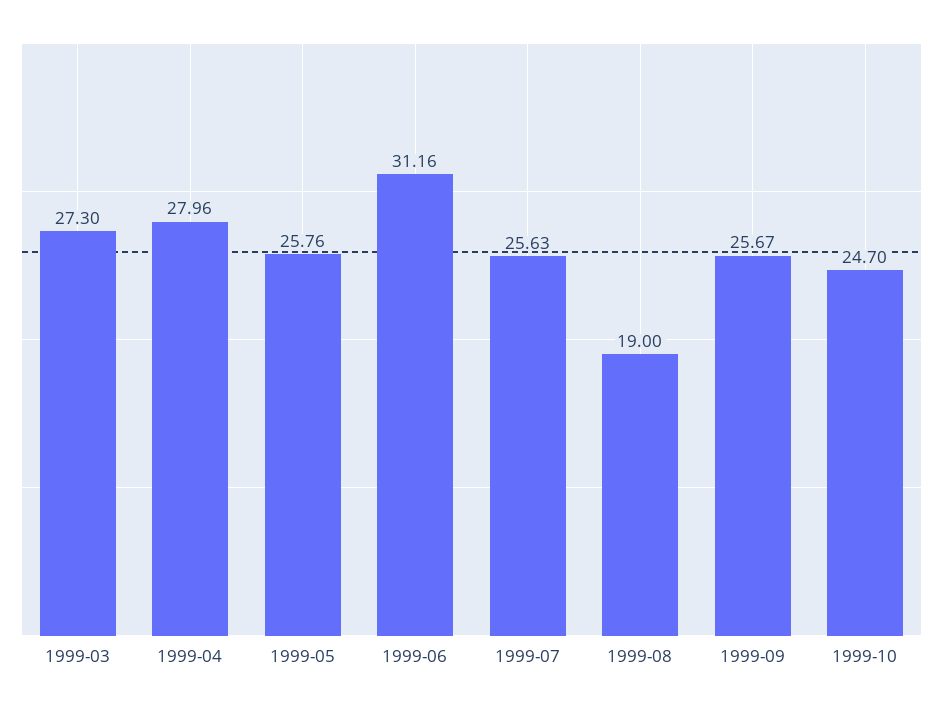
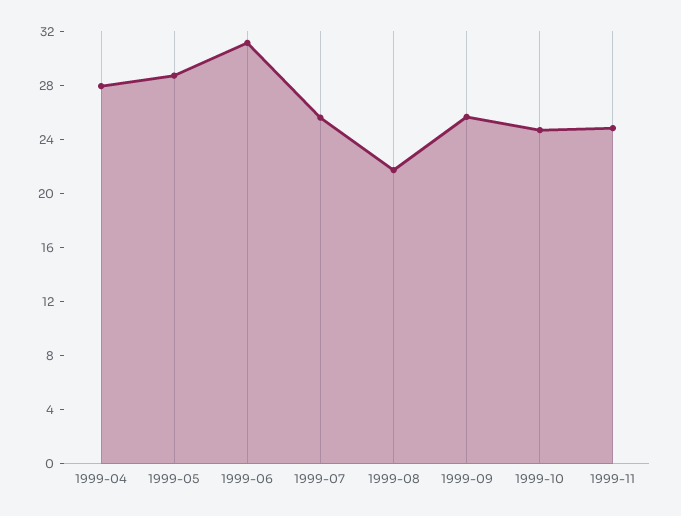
1999-03: 27.3 -> none
1999-05: 25.76 -> 29
1999-08: 19 -> 22
1999-11: none -> 25

